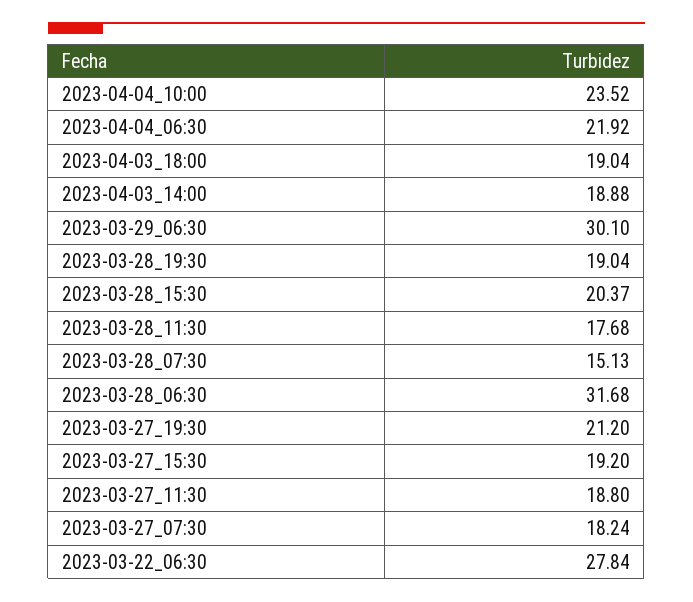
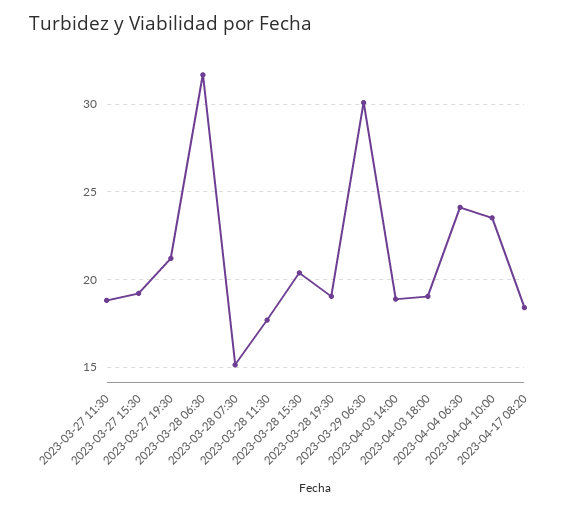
2023-04-04_06:30: 21.92 -> 24
2023-03-27_07:30: 18.24 -> none
2023-03-22_06:30: 27.84 -> none
2023-04-17 08:20: none -> 18.5

